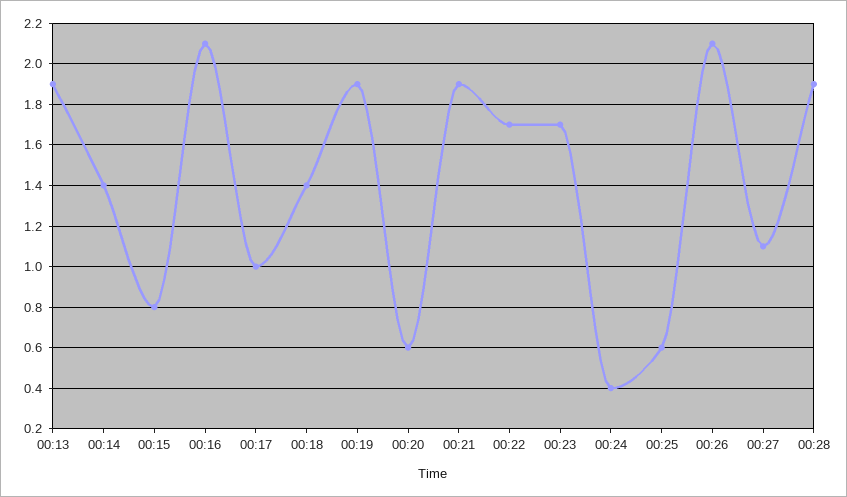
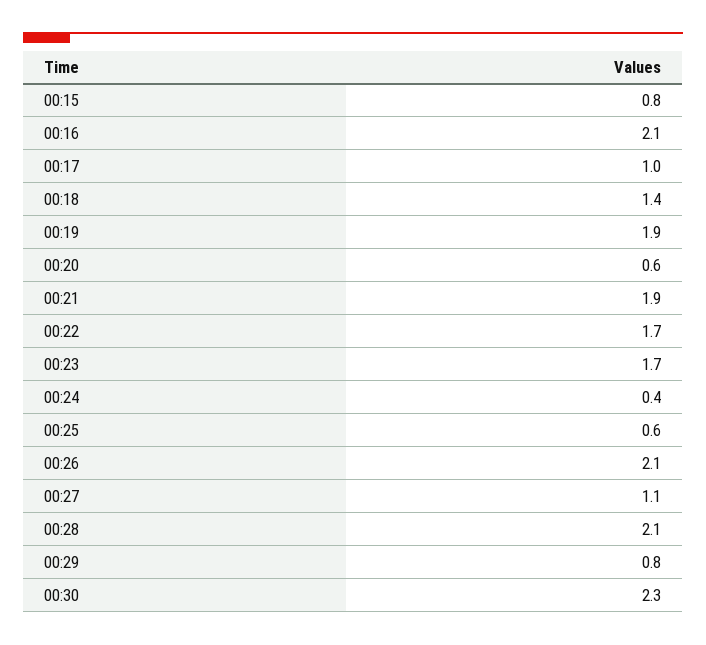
00:13: 1.9 -> none
00:14: 1.4 -> none
00:28: 1.9 -> 2.1
00:29: none -> 0.8
00:30: none -> 2.3

